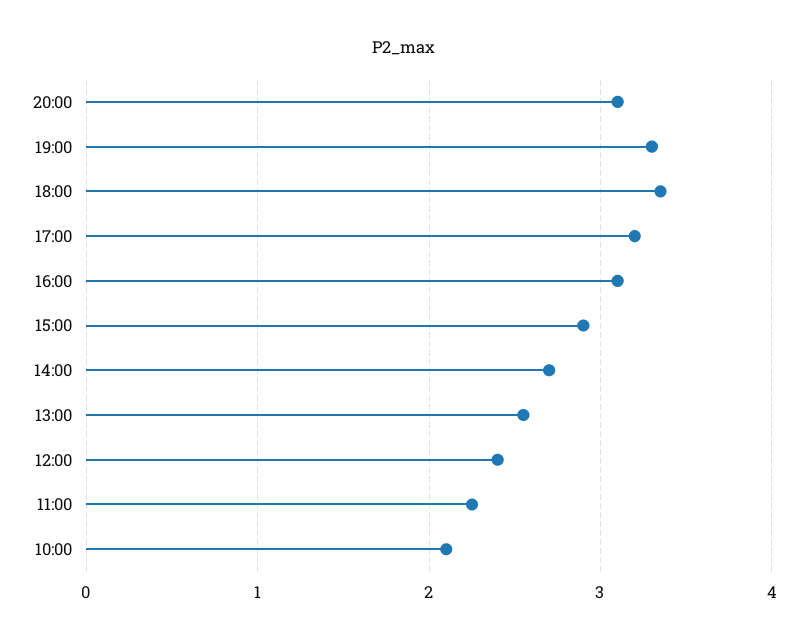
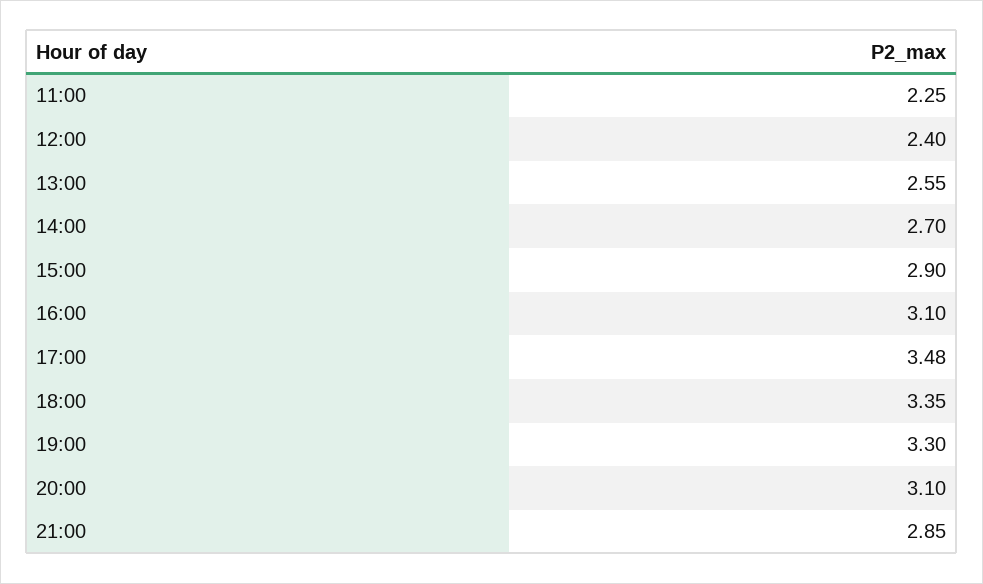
17:00: 3.2 -> 3.48
10:00: 2.1 -> none
21:00: none -> 2.85

